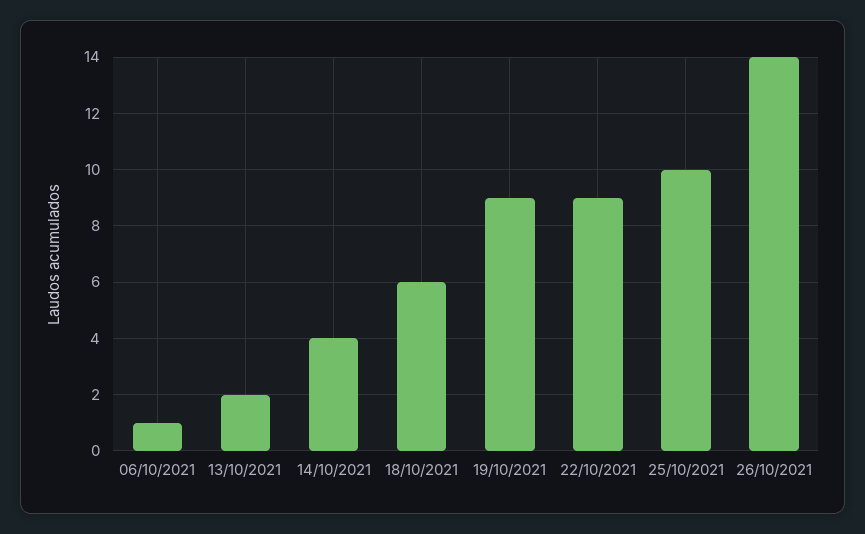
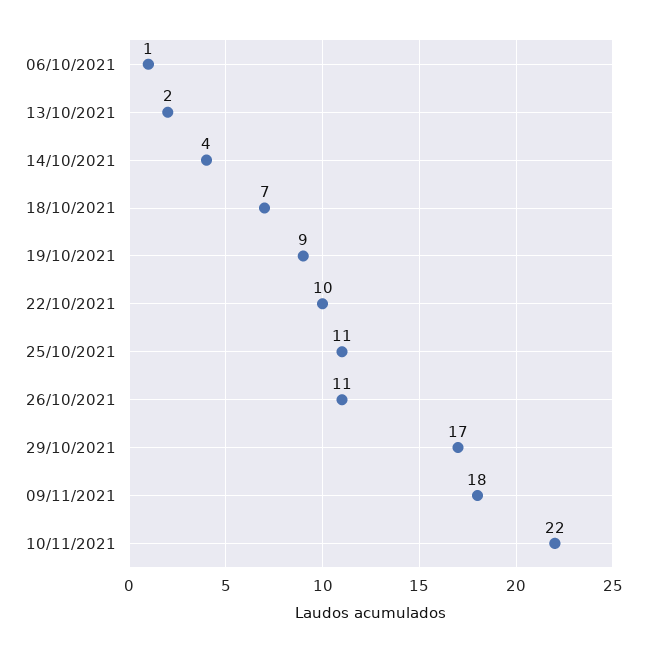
18/10/2021: 6 -> 7
22/10/2021: 9 -> 10
25/10/2021: 10 -> 11
26/10/2021: 14 -> 11
29/10/2021: none -> 17
09/11/2021: none -> 18
10/11/2021: none -> 22

